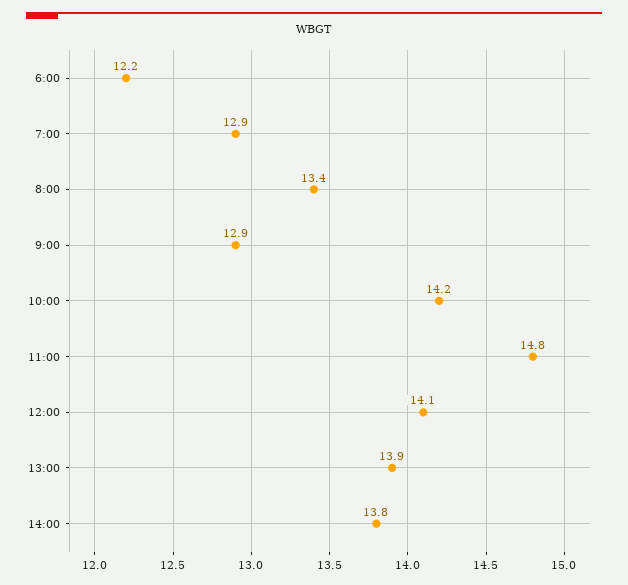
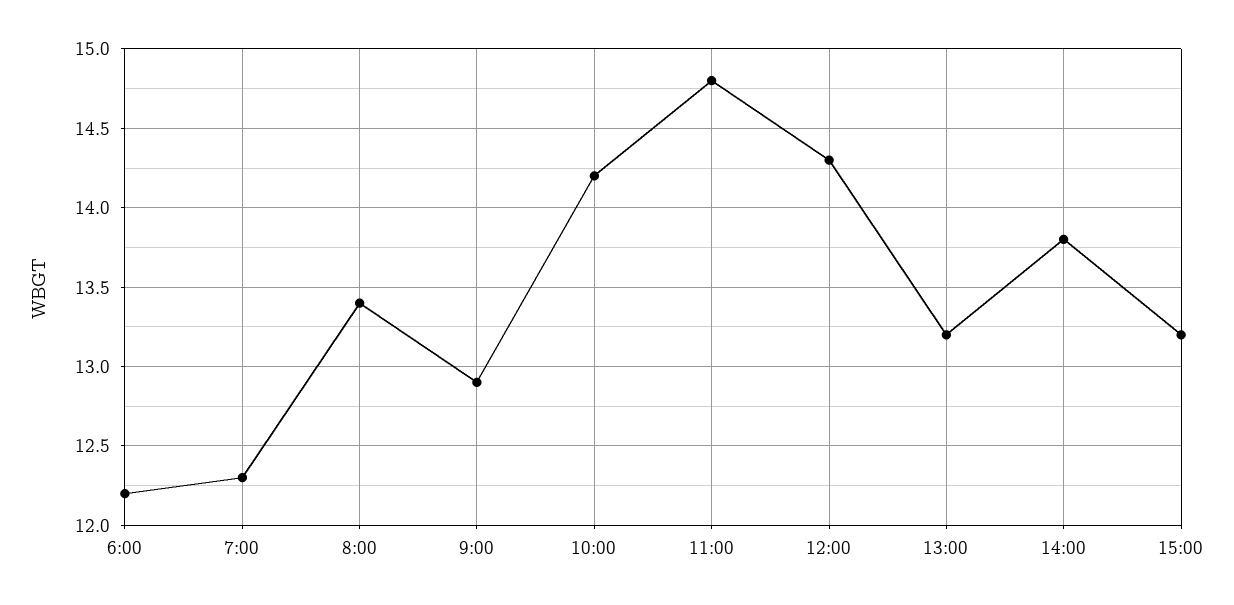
7:00: 12.9 -> 12.3
12:00: 14.1 -> 14.3
13:00: 13.9 -> 13.2
15:00: none -> 13.2

